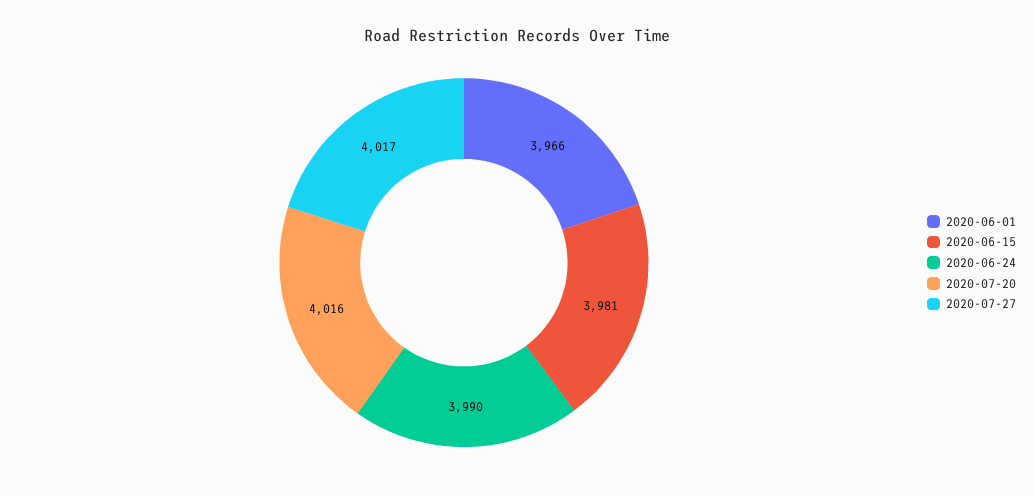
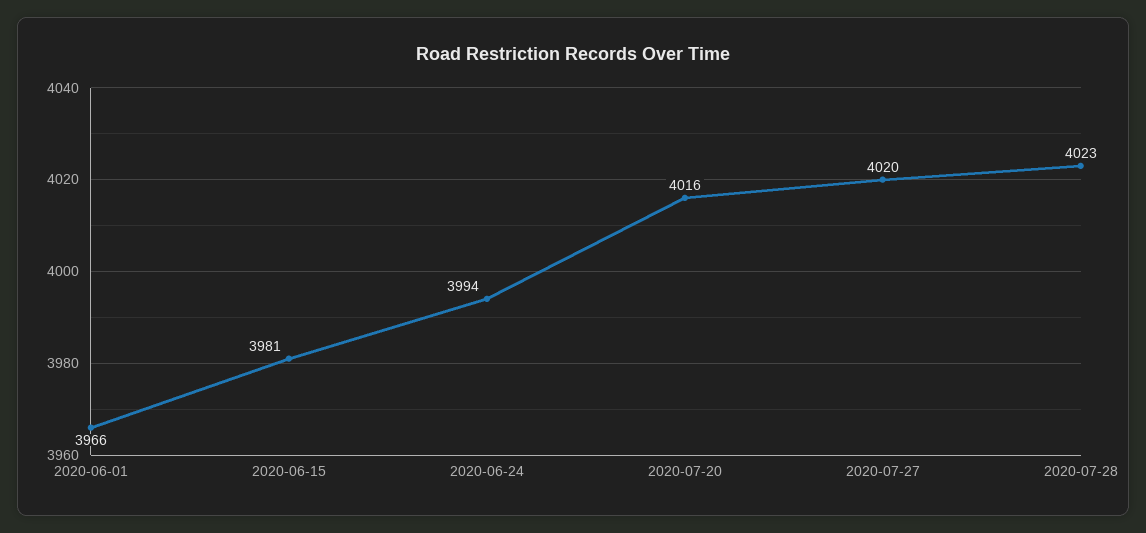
2020-06-24: 3990 -> 3994
2020-07-27: 4017 -> 4020
2020-07-28: none -> 4023

